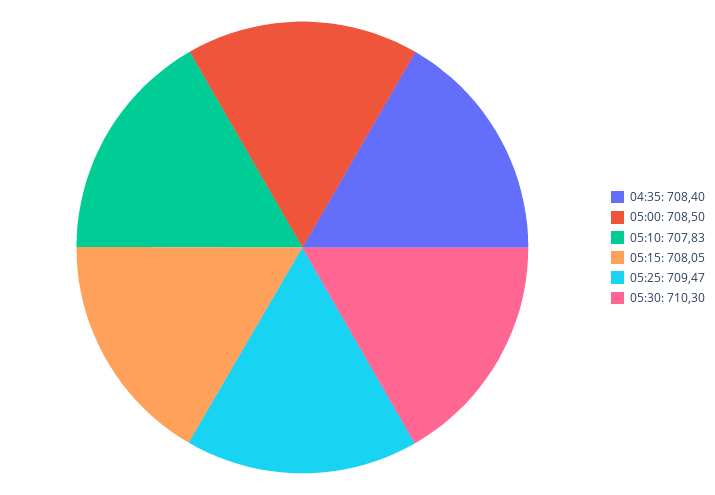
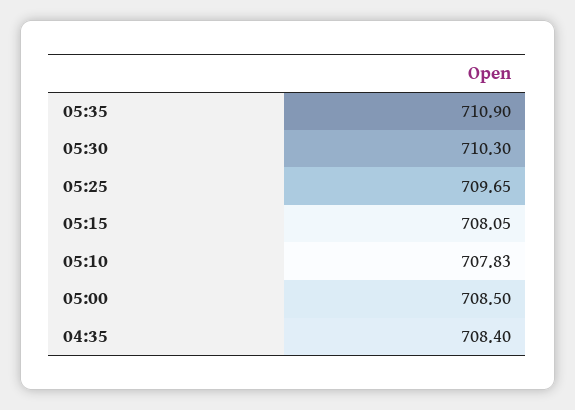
05:25: 709.47 -> 709.65
05:35: none -> 710.9

